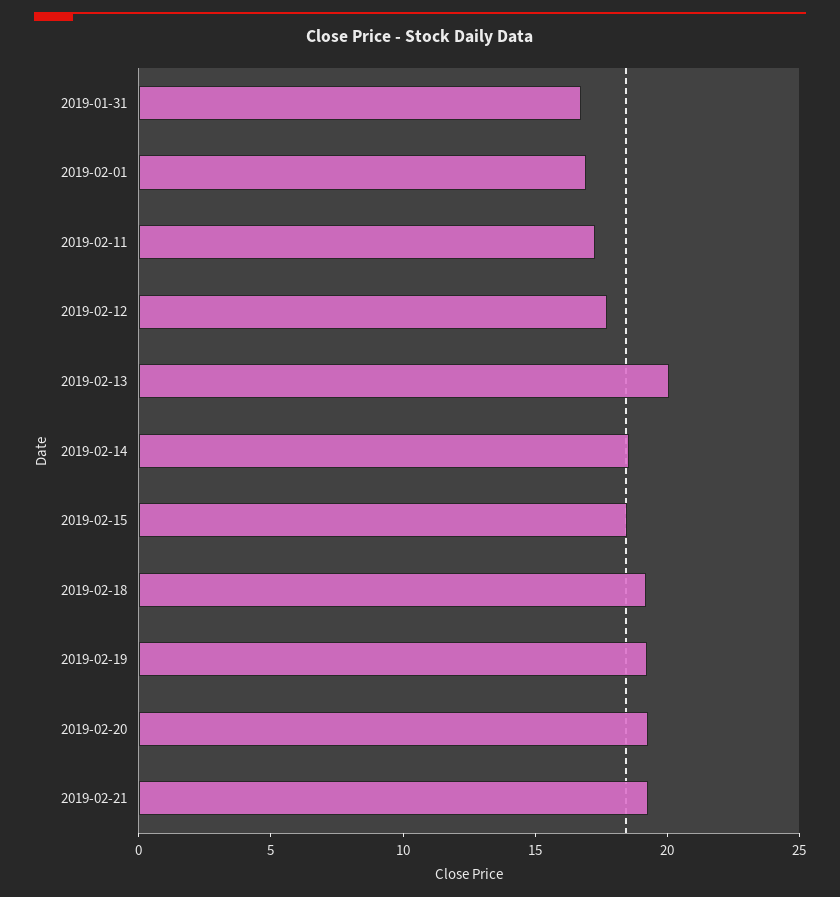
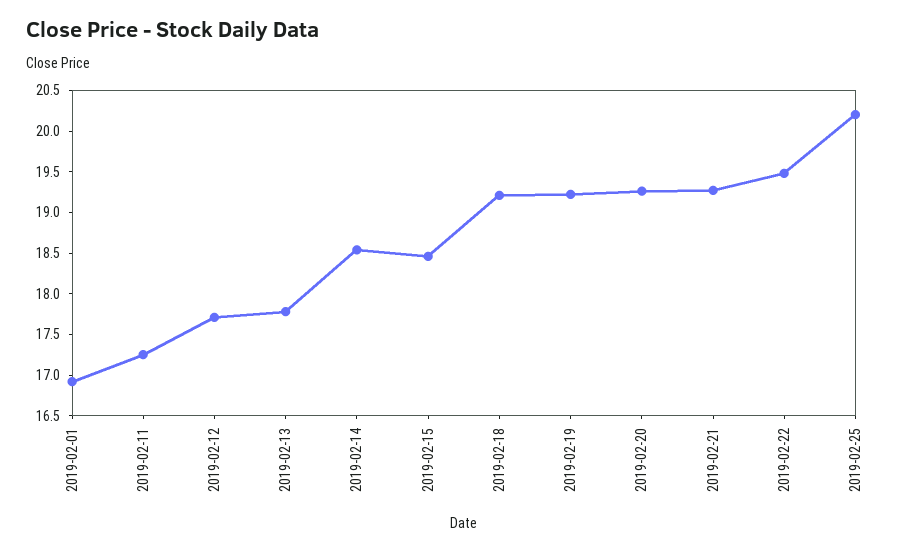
2019-01-31: 17 -> none
2019-02-13: 20 -> 17.8
2019-02-22: none -> 19.5
2019-02-25: none -> 20.2

